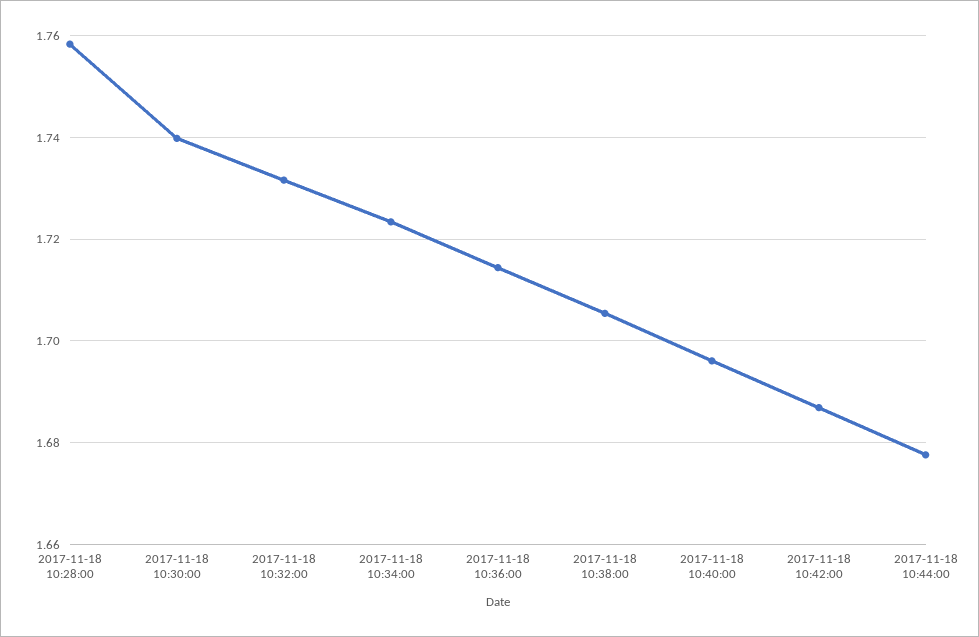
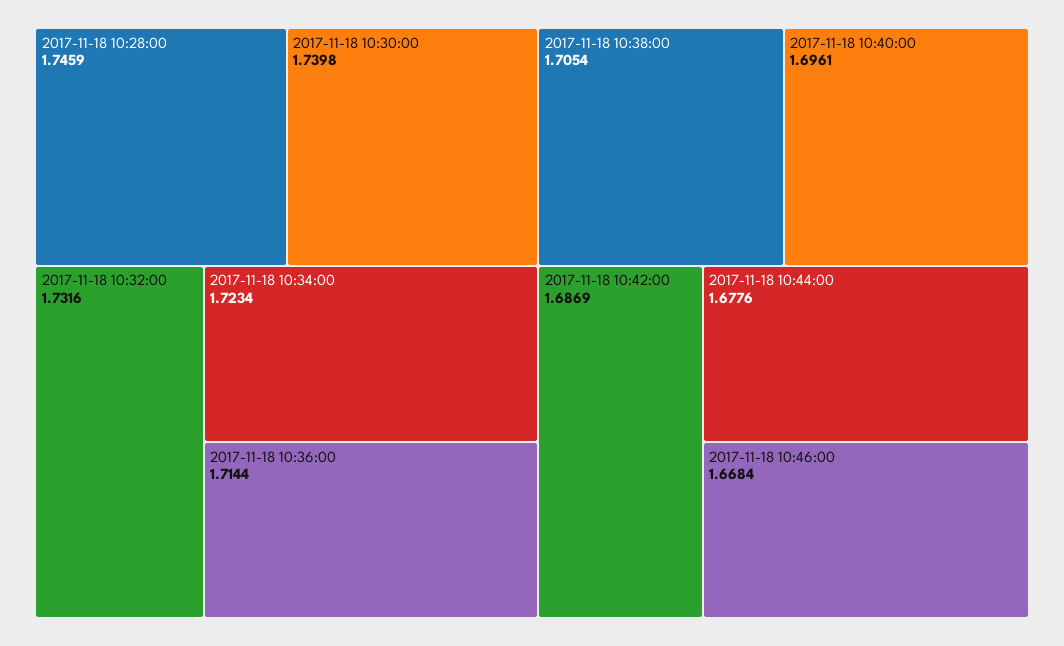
2017-11-18 10:28:00: 1.758 -> 1.7459
2017-11-18 10:46:00: none -> 1.6684

